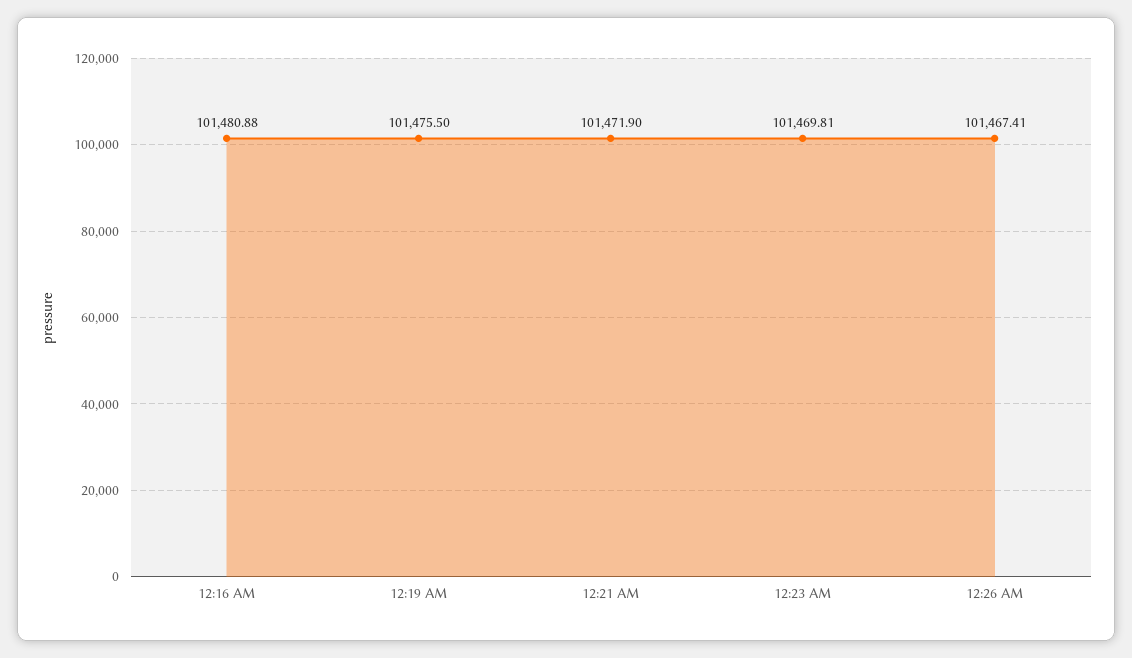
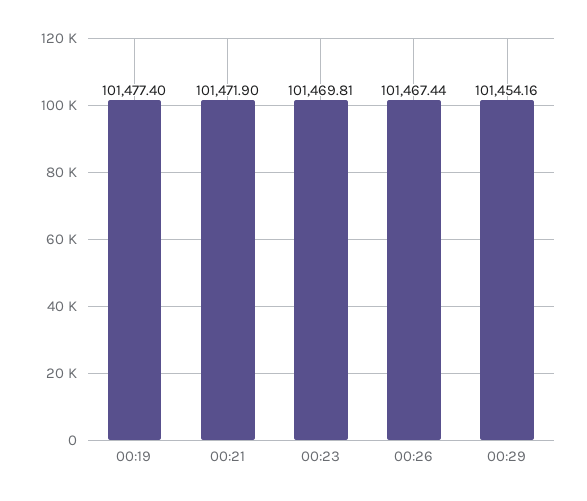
12:16 AM: 101480.88 -> none
12:19 AM: 101475.5 -> 101477.4
12:26 AM: 101467.41 -> 101467.44
00:29: none -> 101454.16

